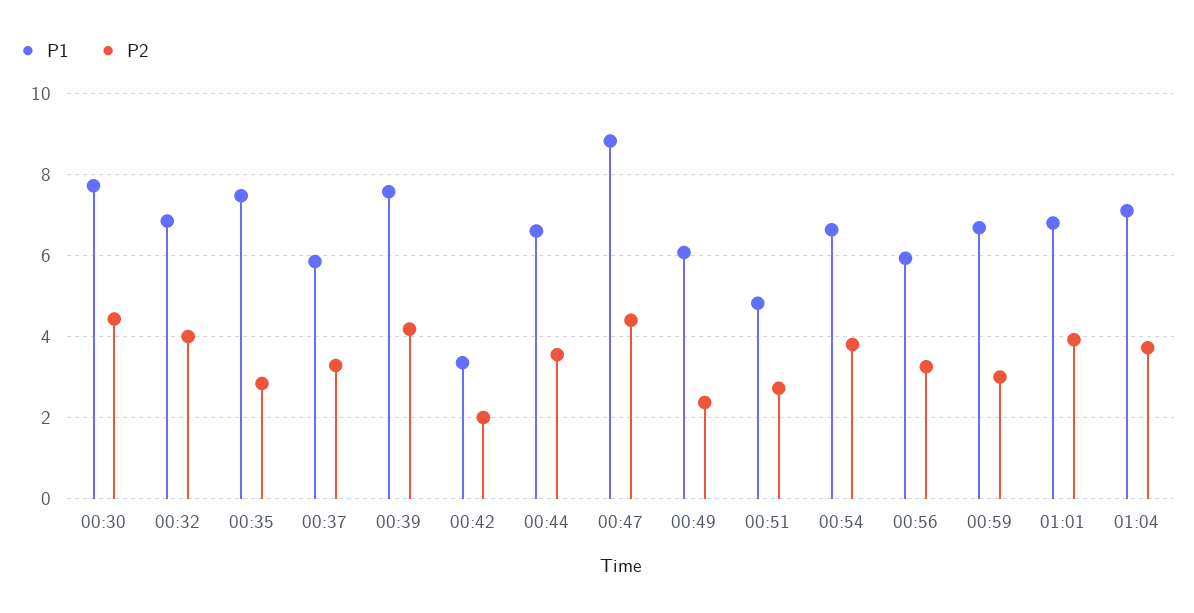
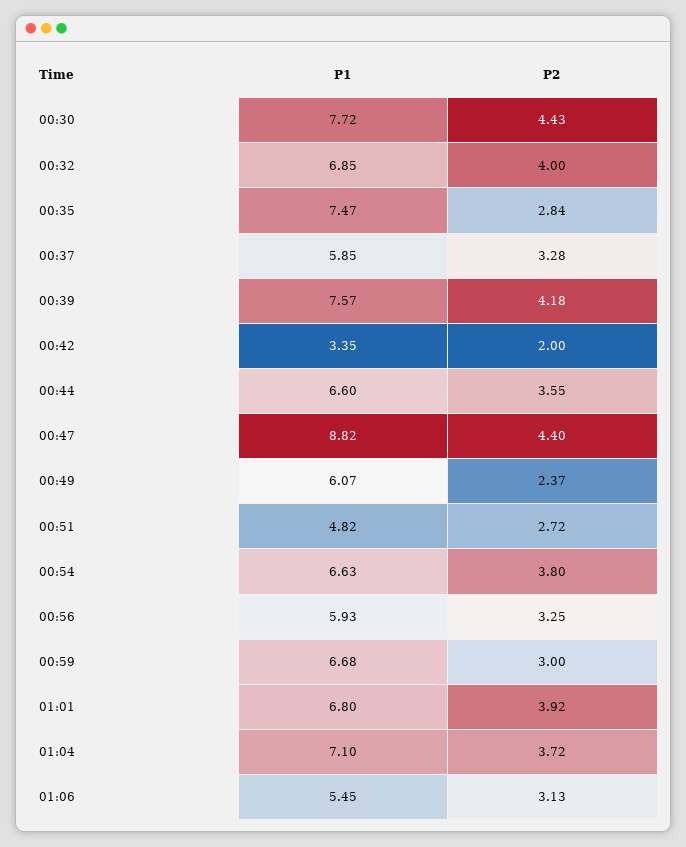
P1, 01:06: none -> 5.45
P2, 01:06: none -> 3.13

